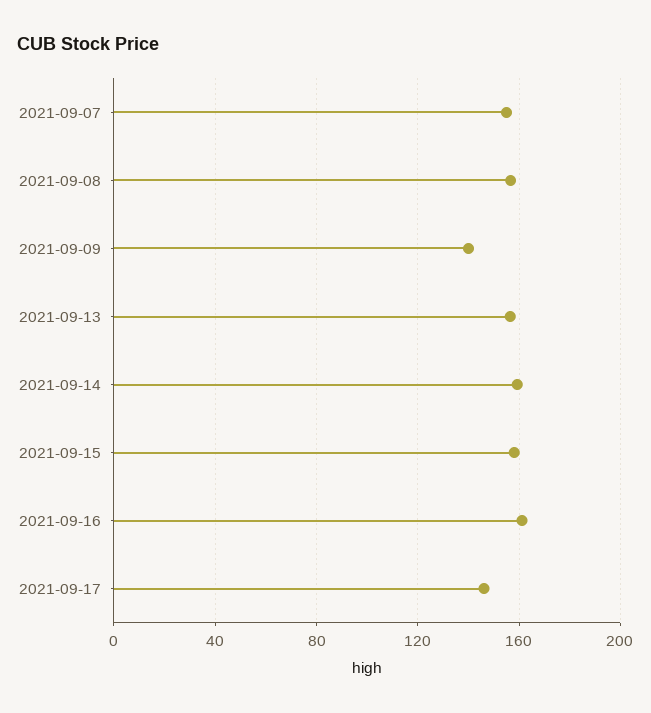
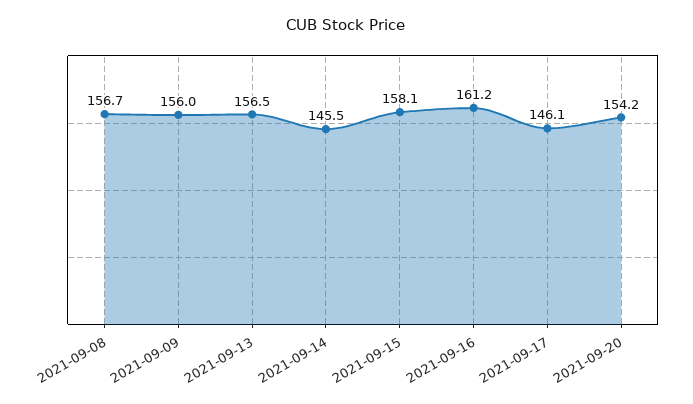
2021-09-07: 155 -> none
2021-09-09: 140 -> 156
2021-09-14: 160 -> 145.5
2021-09-20: none -> 154.2

